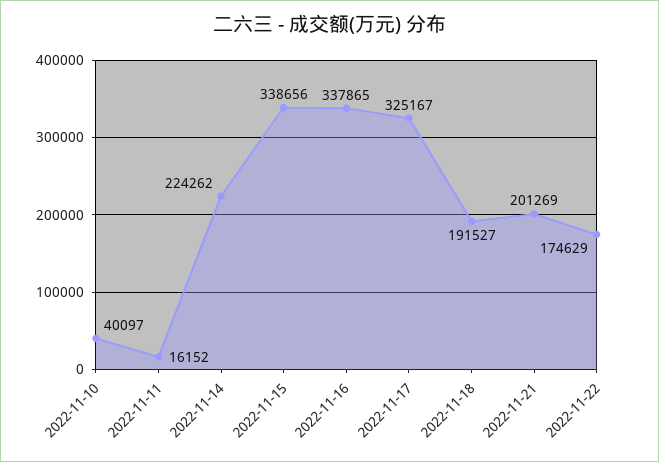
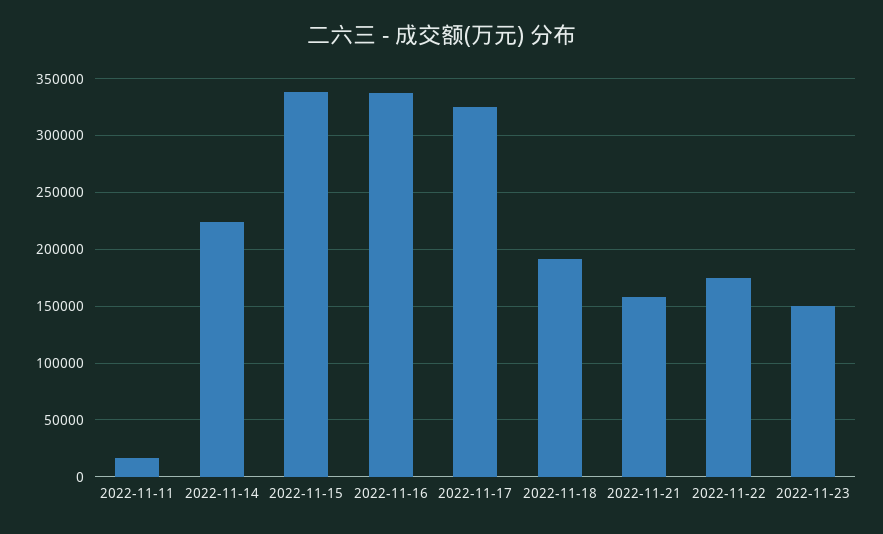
2022-11-10: 40097 -> none
2022-11-21: 201269 -> 160000
2022-11-23: none -> 150000

